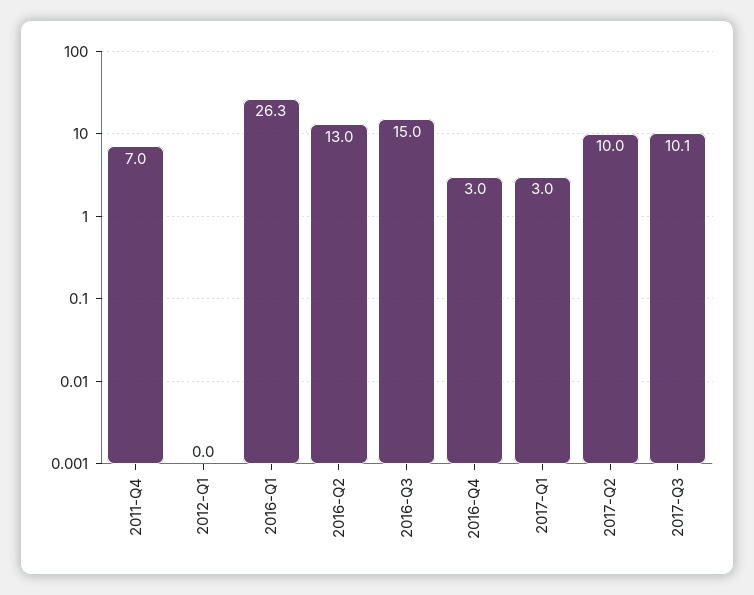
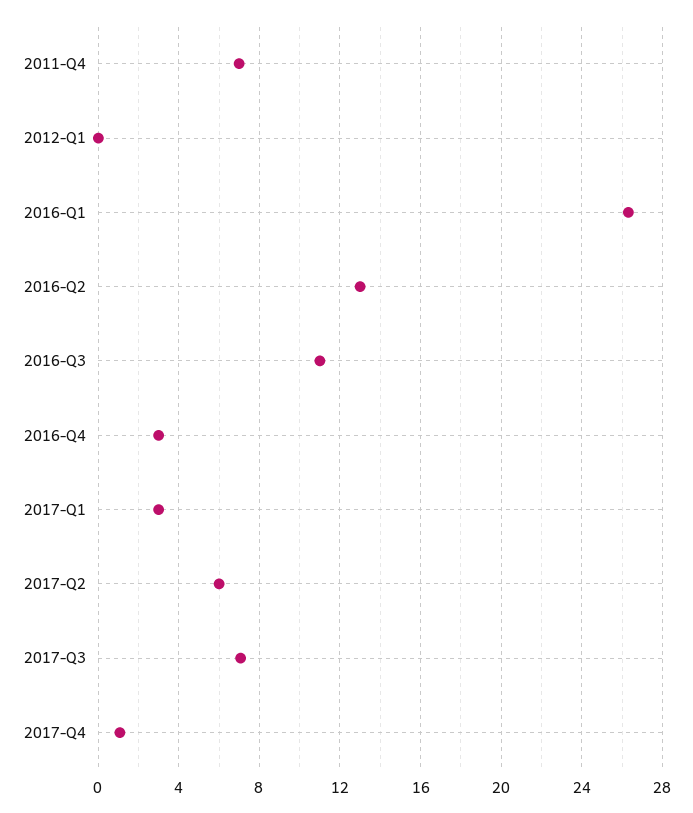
2016-Q3: 15 -> 11
2017-Q2: 10 -> 6
2017-Q3: 10.1 -> 7
2017-Q4: none -> 1

